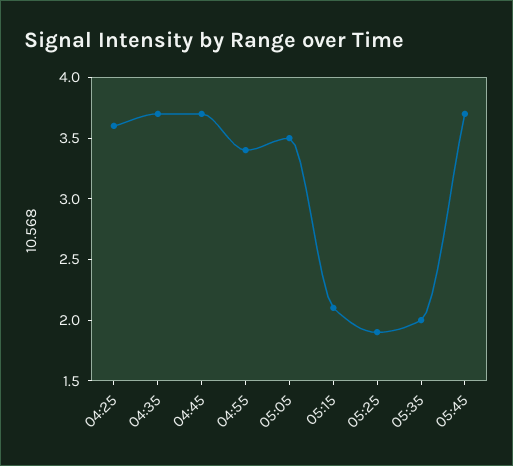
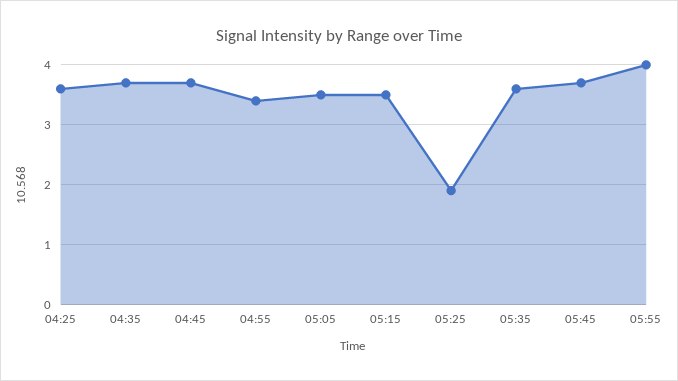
05:15: 2.1 -> 3.5
05:35: 2 -> 3.5
05:55: none -> 4

